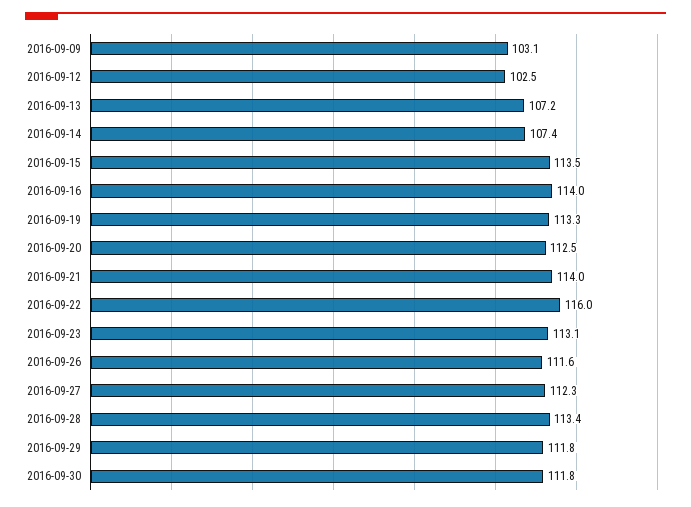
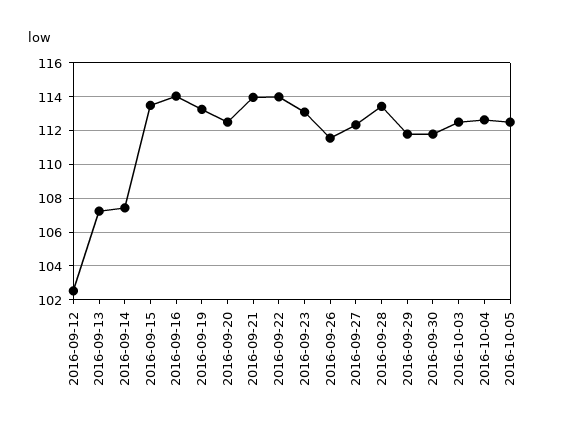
2016-09-09: 103.1 -> none
2016-09-22: 116 -> 114
2016-10-03: none -> 112.5
2016-10-04: none -> 112.5
2016-10-05: none -> 112.5

